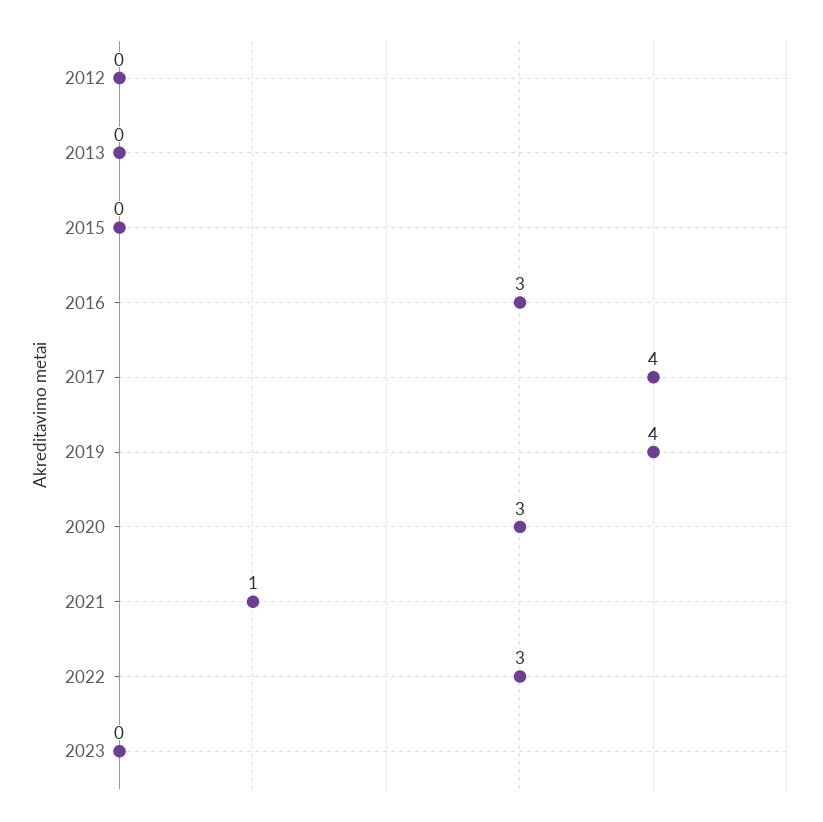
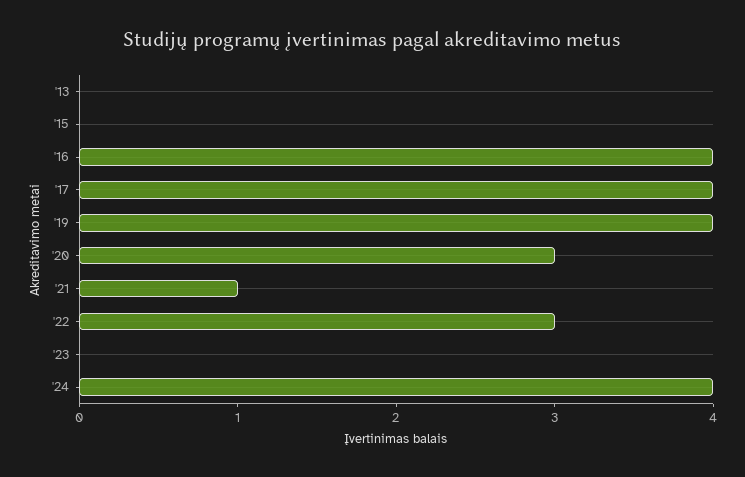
2012: 0 -> none
2016: 3 -> 4
'24: none -> 4

